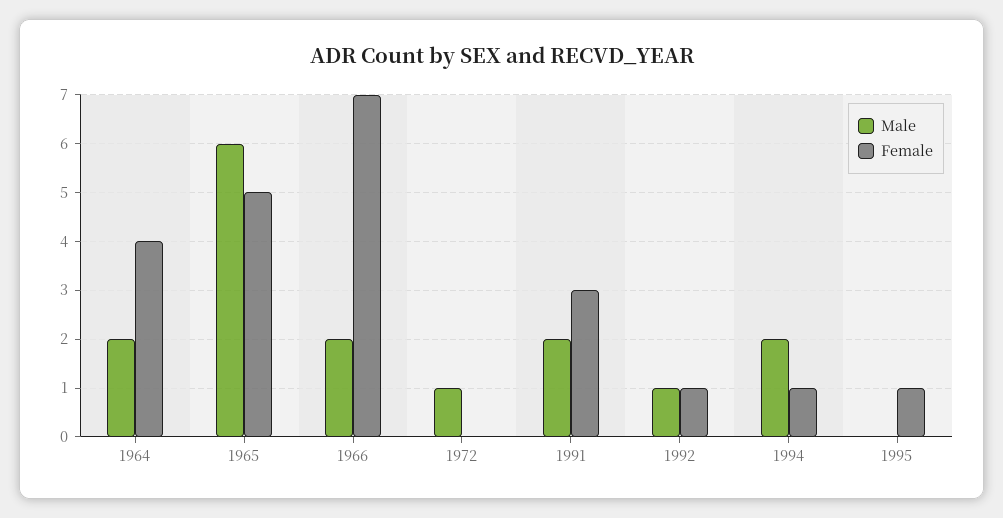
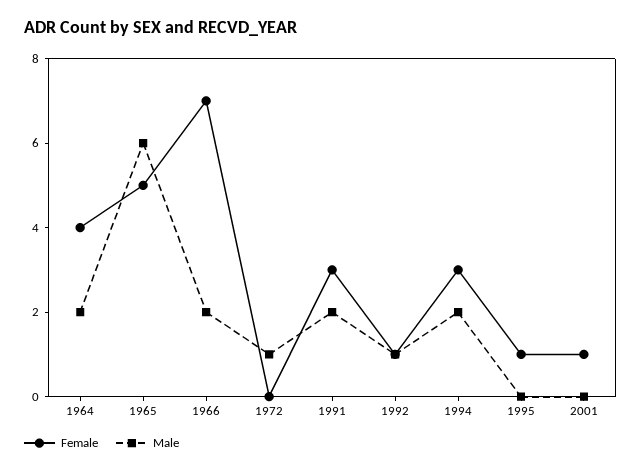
Female, 1994: 1 -> 3
Female, 2001: none -> 1
Male, 2001: none -> 0

